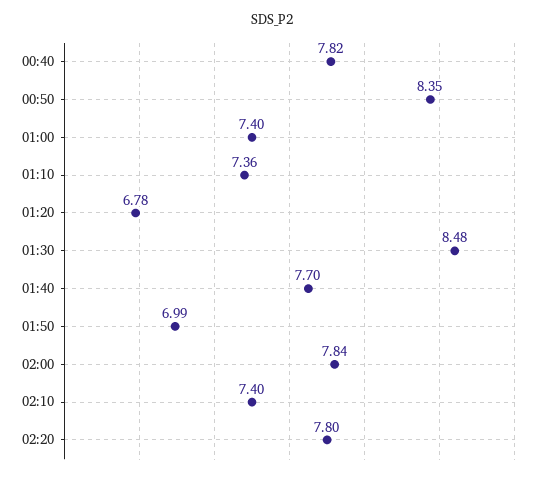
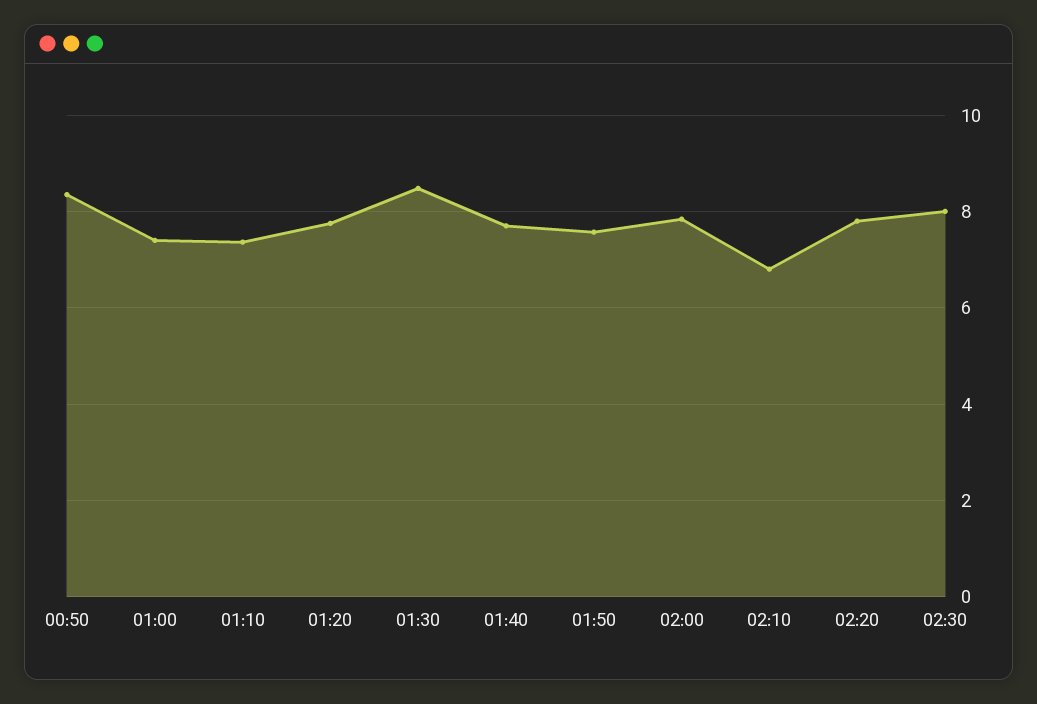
00:40: 7.82 -> none
01:20: 6.78 -> 7.8
01:50: 6.99 -> 7.6
02:10: 7.4 -> 6.8
02:30: none -> 8

